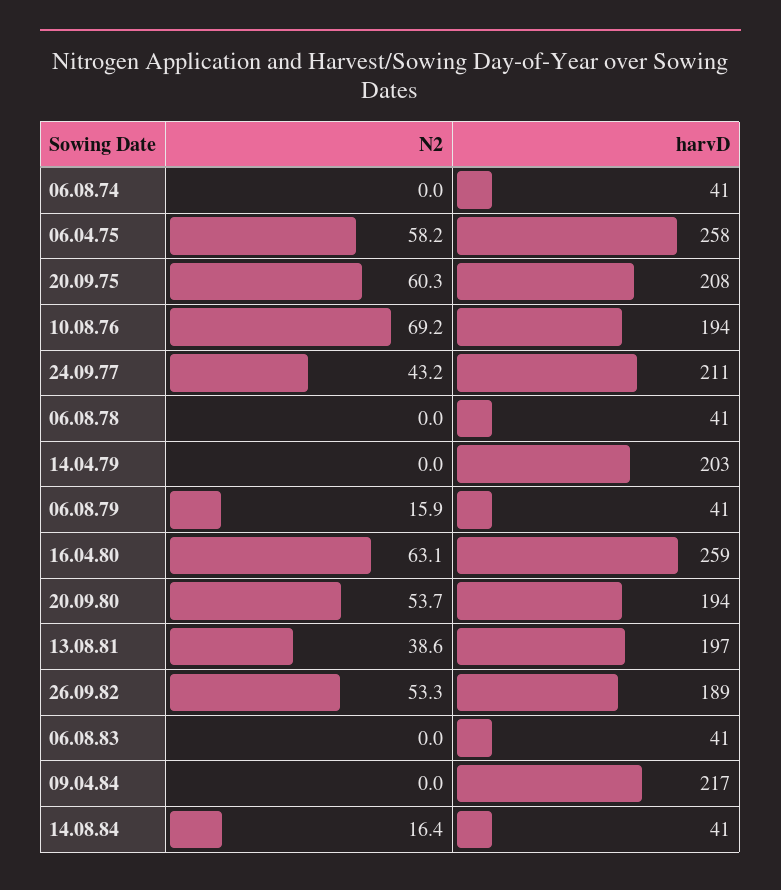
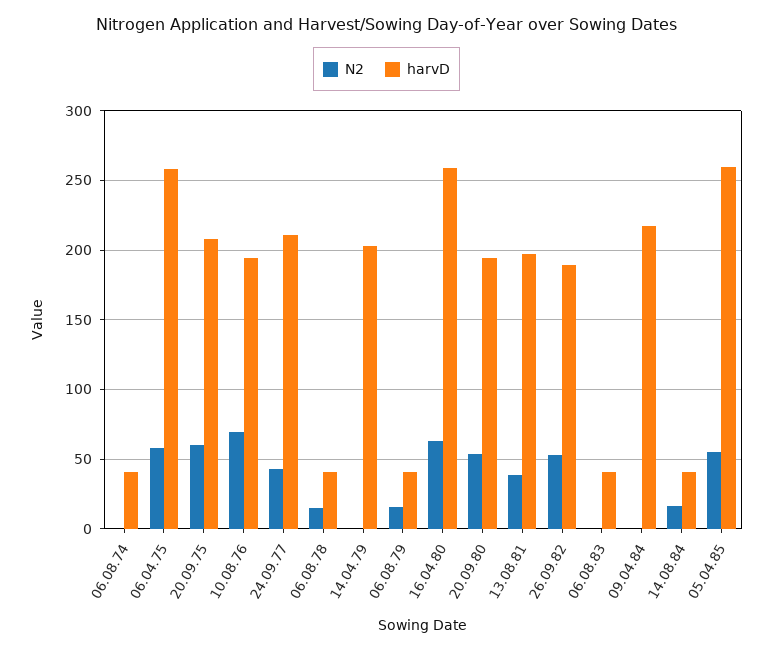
N2, 06.08.78: 0 -> 15
N2, 05.04.85: none -> 55
harvD, 05.04.85: none -> 260

